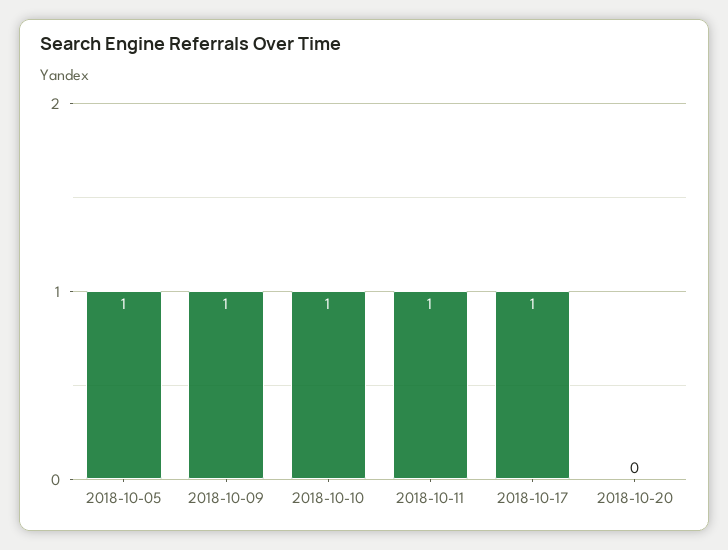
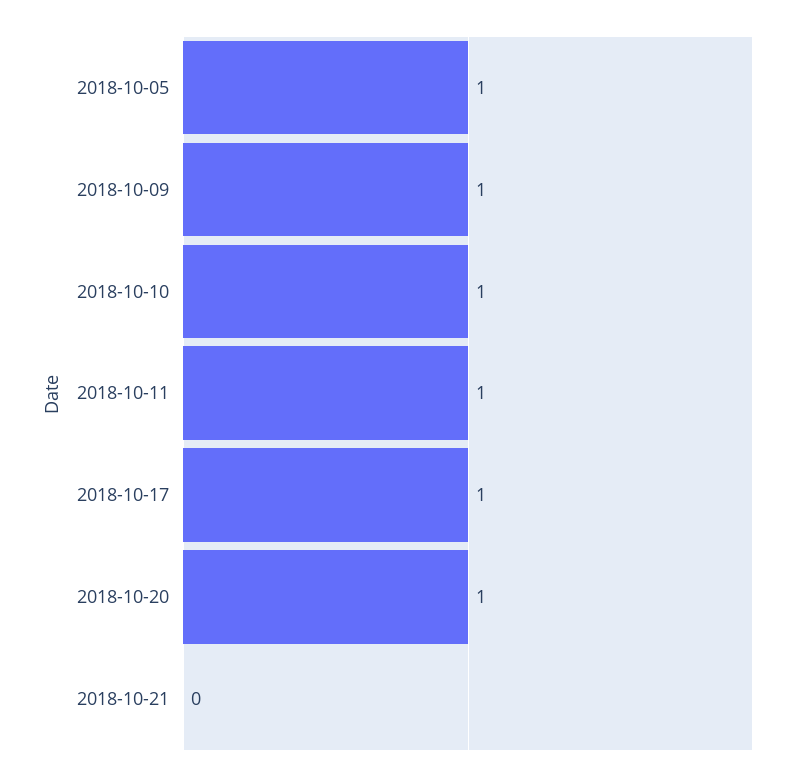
2018-10-20: 0 -> 1
2018-10-21: none -> 0

